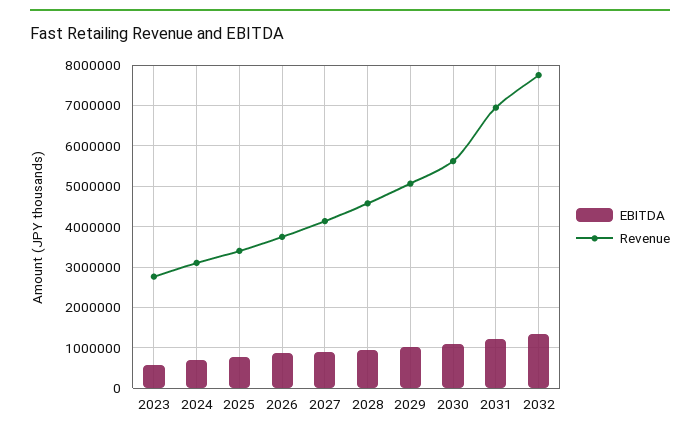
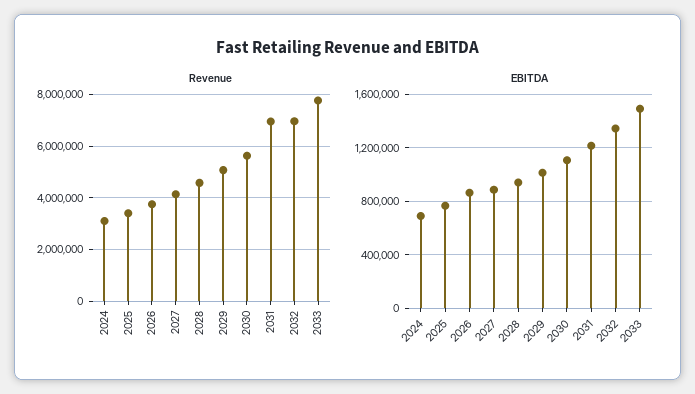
EBITDA, 2023: 600000 -> none
Revenue, 2023: 2800000 -> none
Revenue, 2032: 7800000 -> 7000000
Revenue, 2033: none -> 7750000
EBITDA, 2033: none -> 1500000

